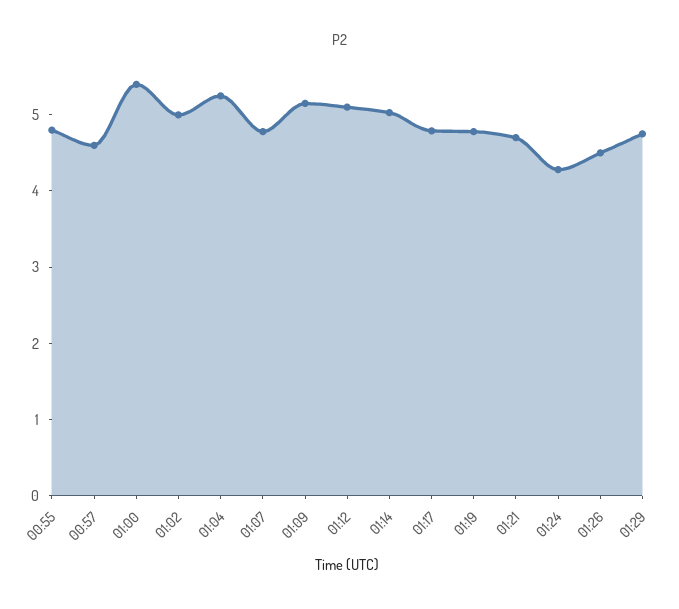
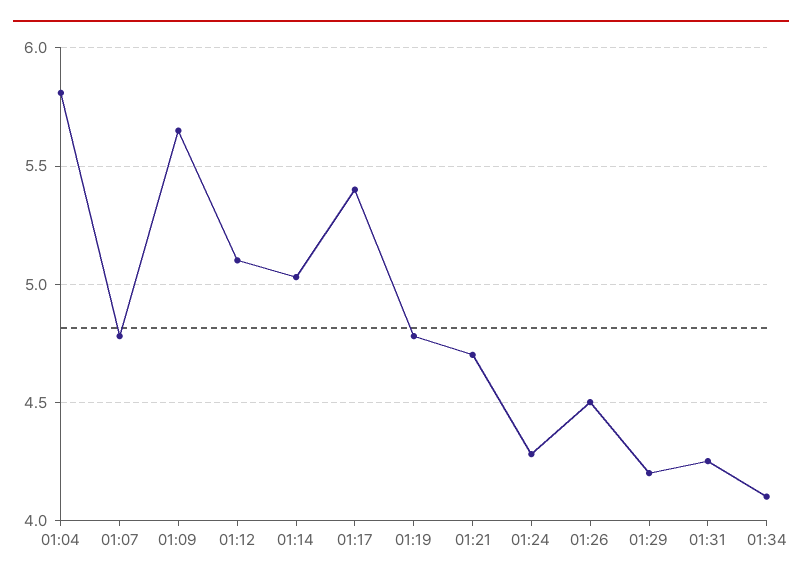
00:55: 4.8 -> none
00:57: 4.6 -> none
01:00: 5.4 -> none
01:02: 5 -> none
01:04: 5.2 -> 5.8
01:09: 5.2 -> 5.65
01:17: 4.8 -> 5.4
01:29: 4.8 -> 4.2
01:31: none -> 4.25
01:34: none -> 4.1

